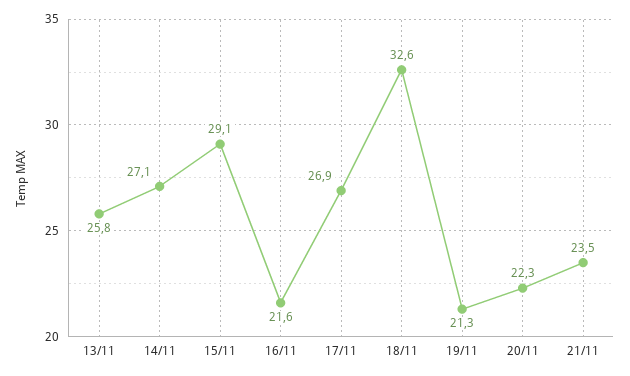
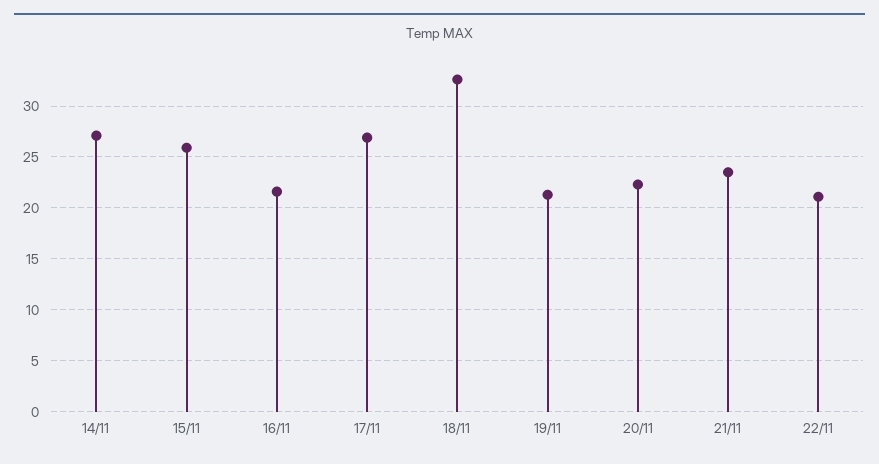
13/11: 25.8 -> none
15/11: 29.1 -> 26
22/11: none -> 21

